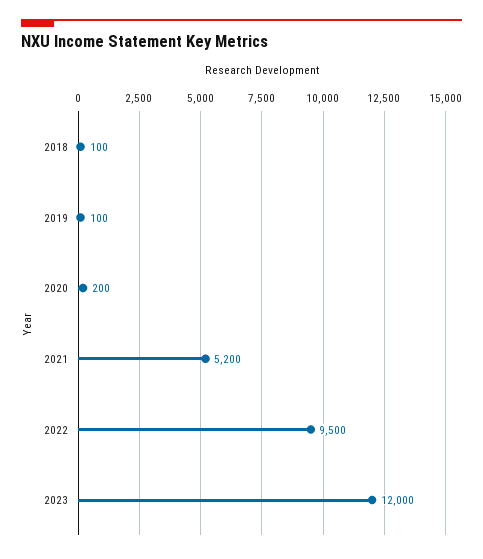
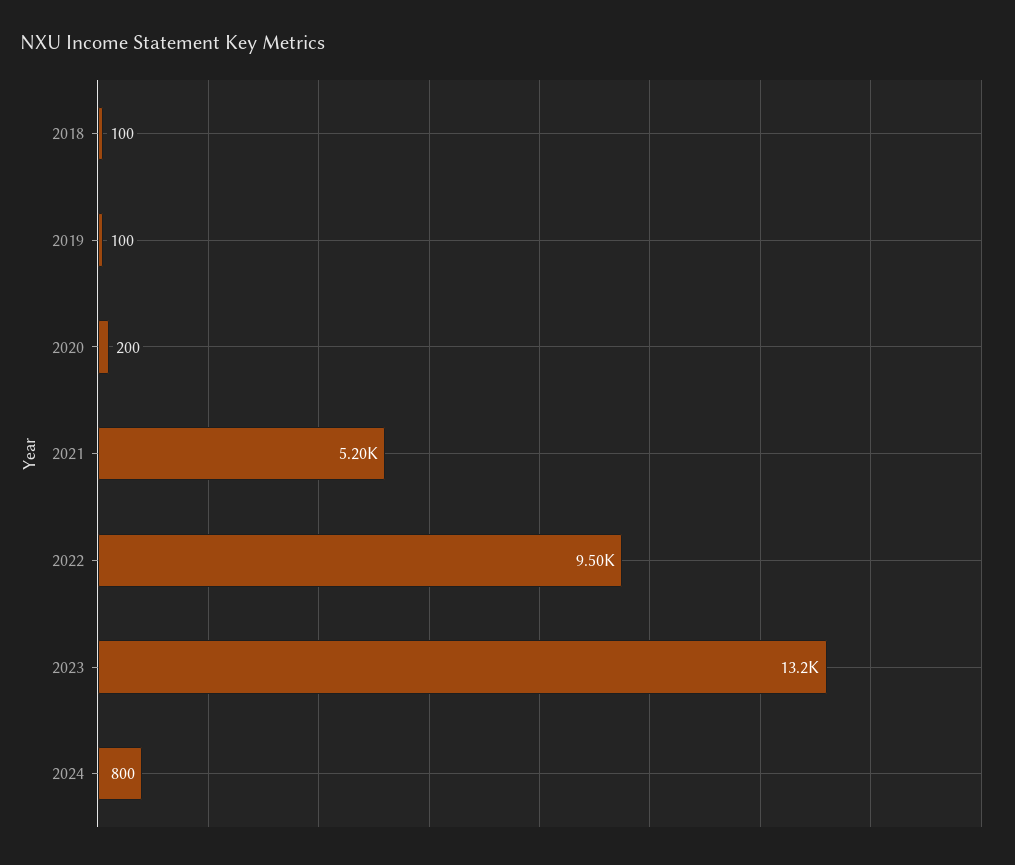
2023: 12000 -> 13200
2024: none -> 800

